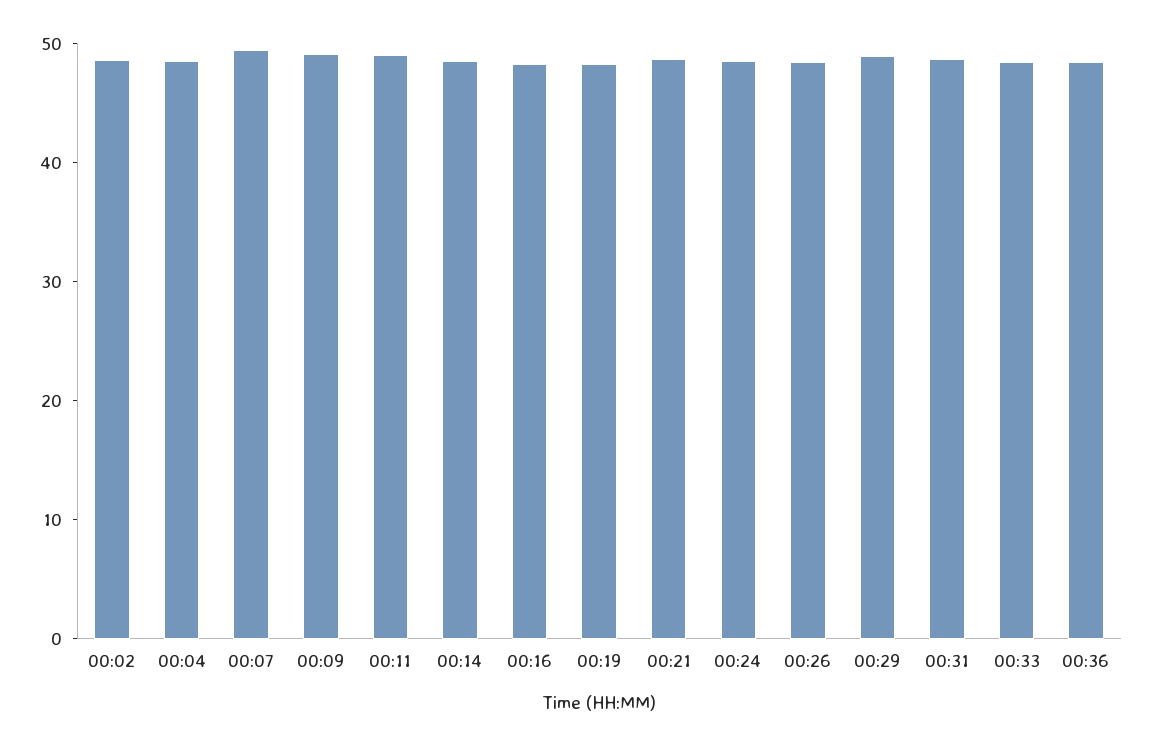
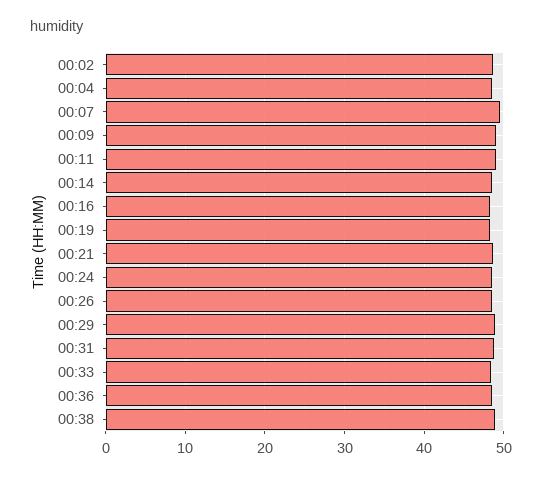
00:38: none -> 49

